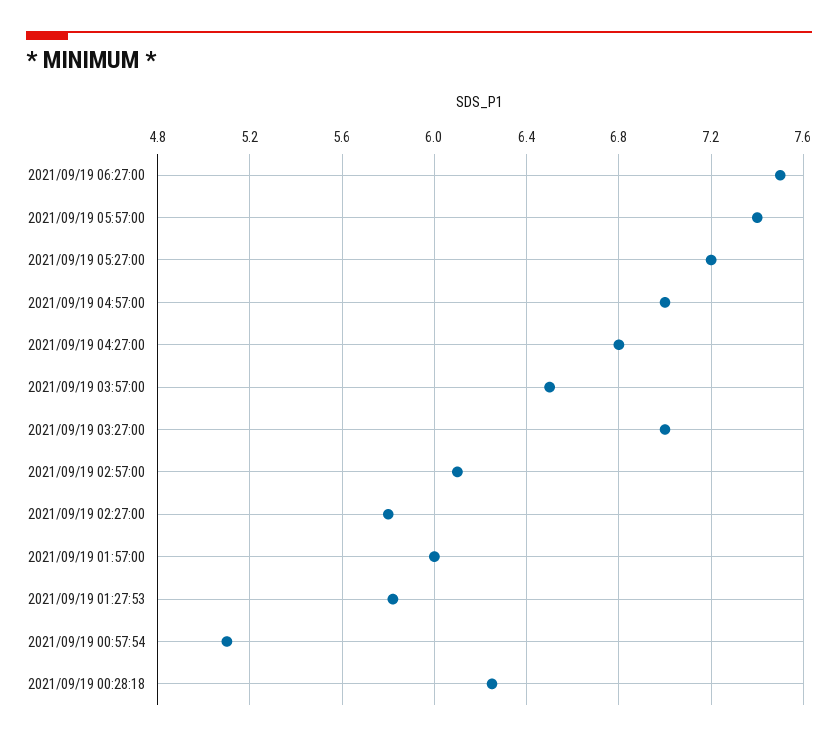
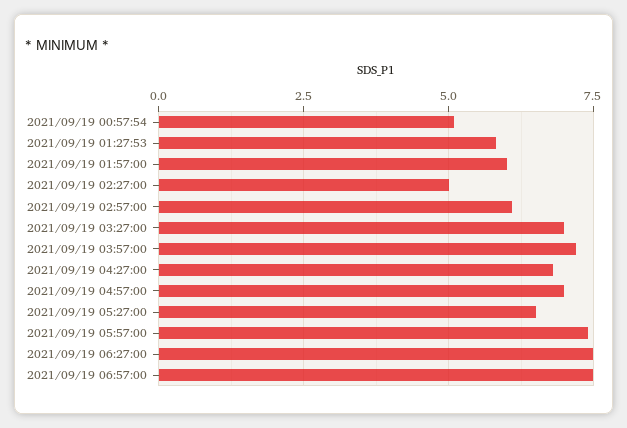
2021/09/19 05:27:00: 7.2 -> 6.5
2021/09/19 03:57:00: 6.5 -> 7.25
2021/09/19 02:27:00: 5.8 -> 5
2021/09/19 00:28:18: 6.25 -> none
2021/09/19 06:57:00: none -> 7.5

